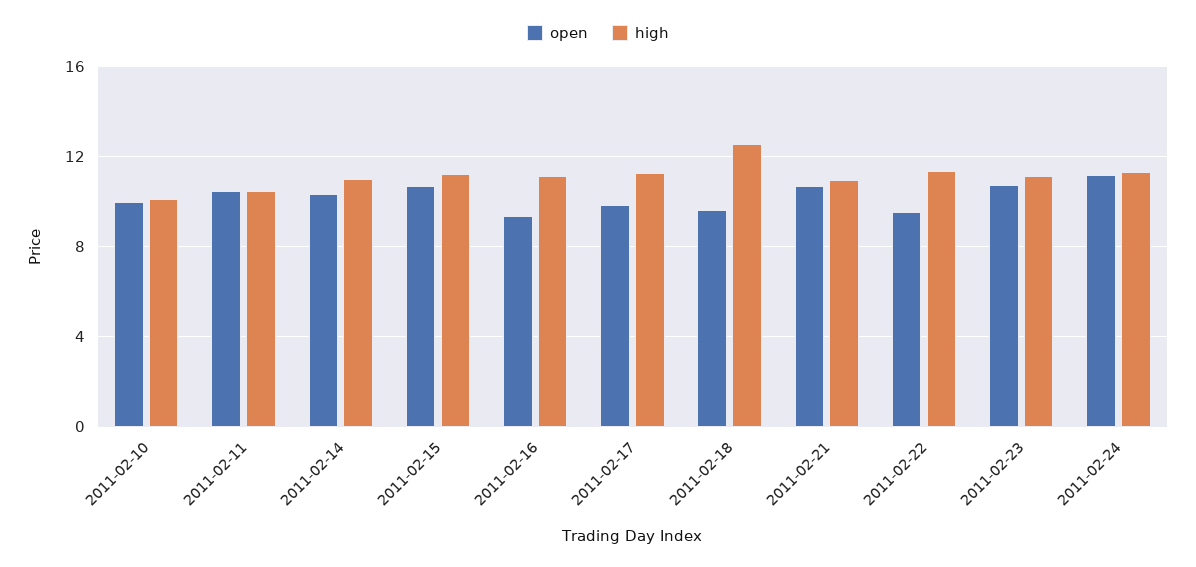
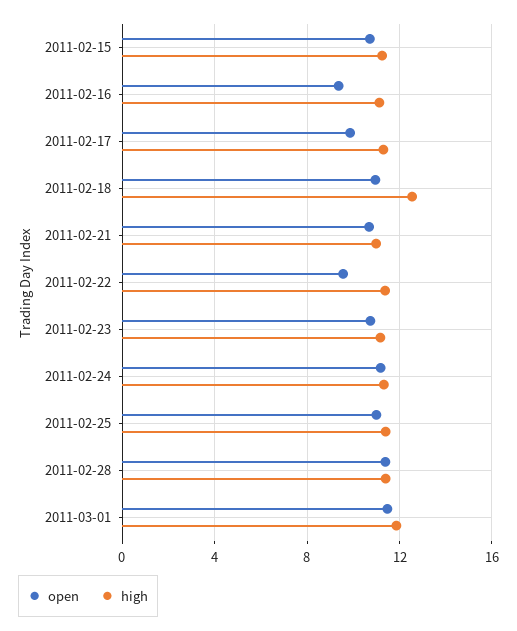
open, 2011-02-10: 10 -> none
high, 2011-02-10: 10 -> none
open, 2011-02-11: 10.5 -> none
high, 2011-02-11: 10.5 -> none
open, 2011-02-14: 10.5 -> none
high, 2011-02-14: 11 -> none
open, 2011-02-18: 9.5 -> 11
open, 2011-02-25: none -> 11
high, 2011-02-25: none -> 11.5
open, 2011-02-28: none -> 11.5
high, 2011-02-28: none -> 11.5
open, 2011-03-01: none -> 11.5
high, 2011-03-01: none -> 12

